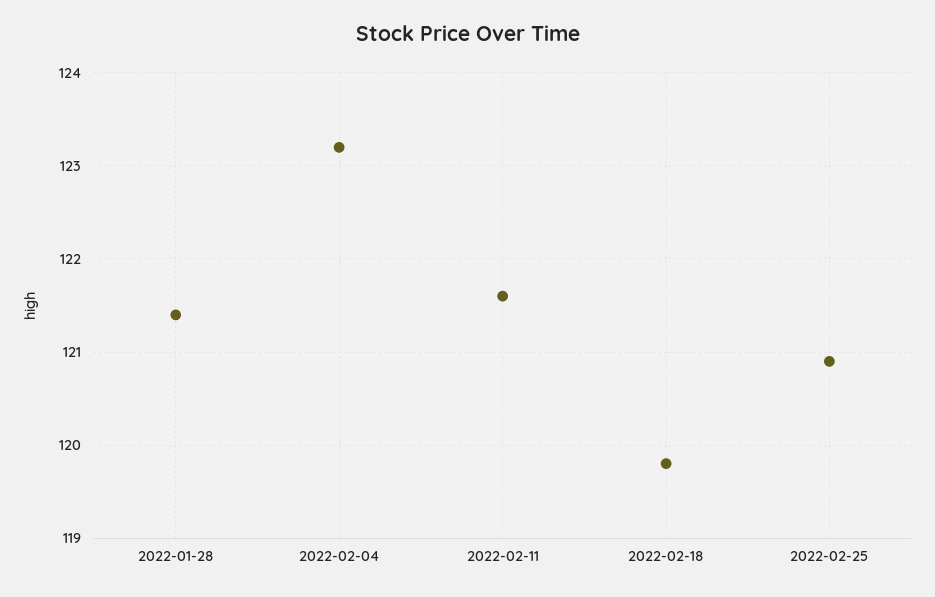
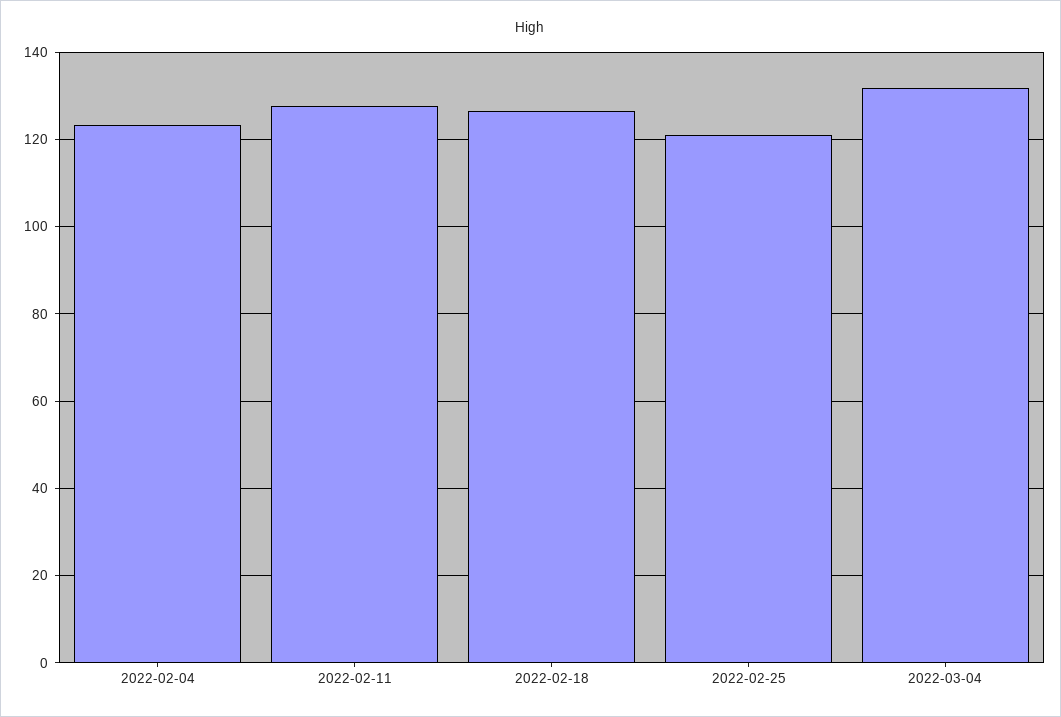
2022-01-28: 121.4 -> none
2022-02-11: 121.6 -> 128
2022-02-18: 119.8 -> 126
2022-03-04: none -> 132

